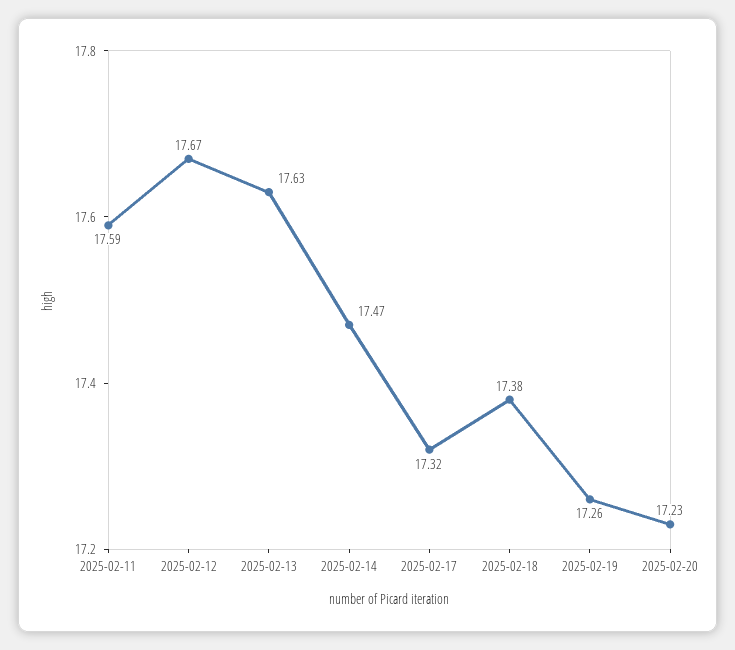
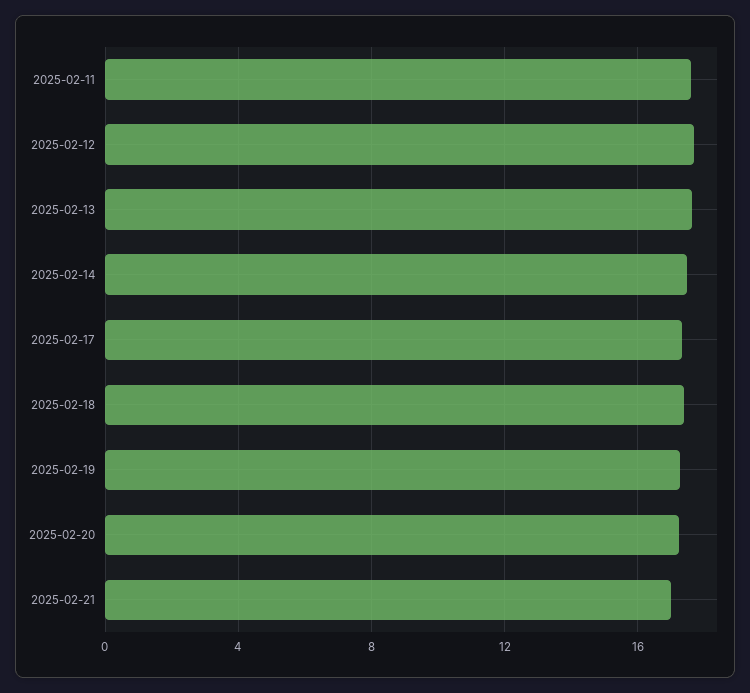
2025-02-21: none -> 17

